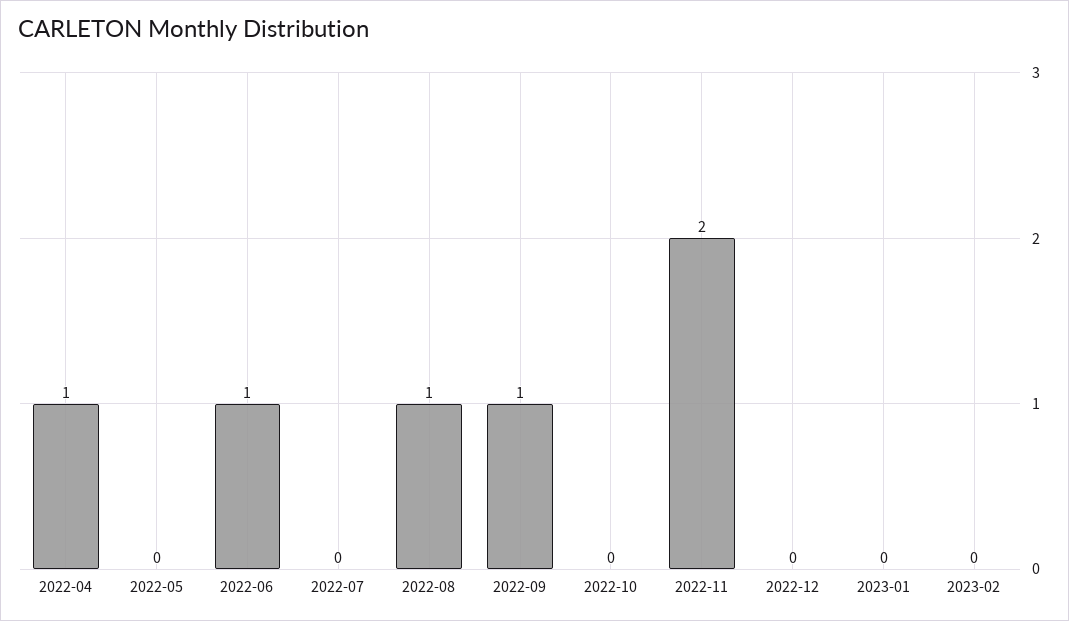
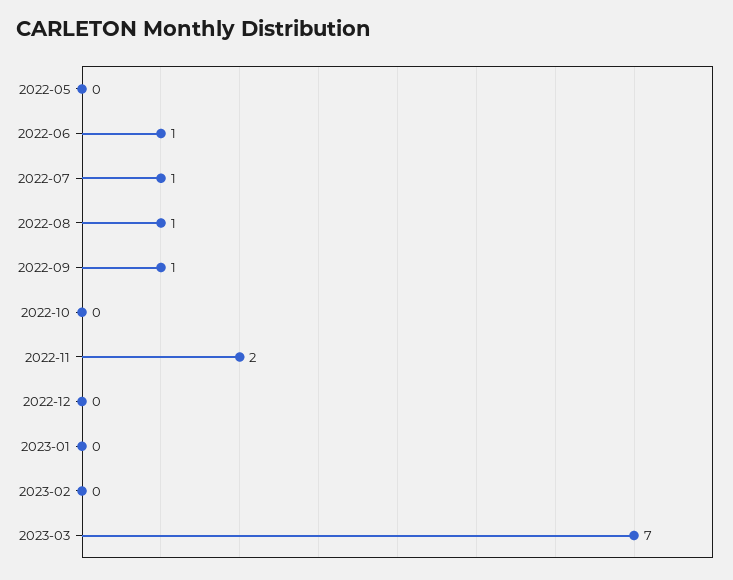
2022-04: 1 -> none
2022-07: 0 -> 1
2023-03: none -> 7

